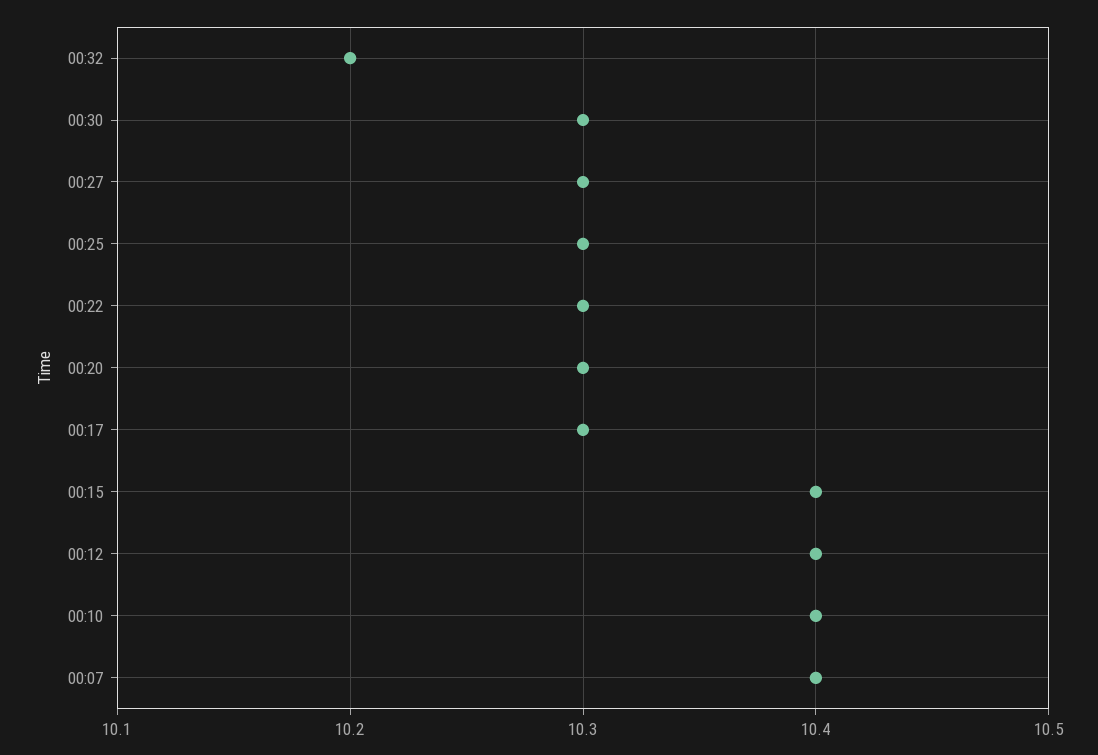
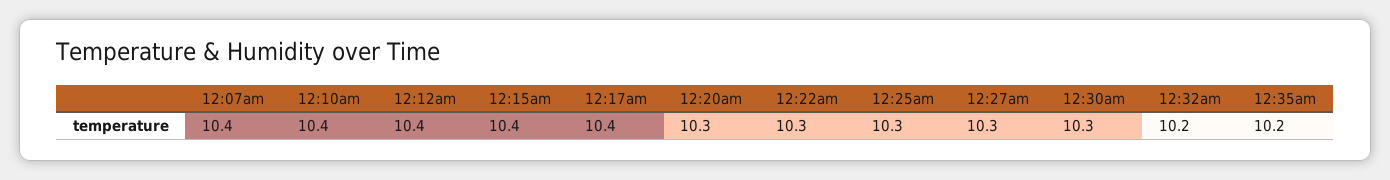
00:17: 10.3 -> 10.4
12:35am: none -> 10.2

